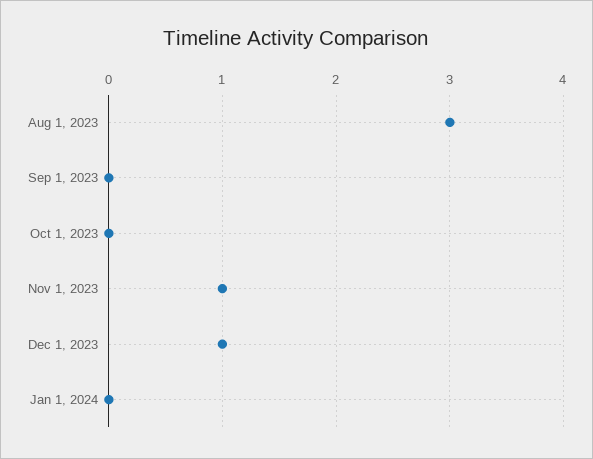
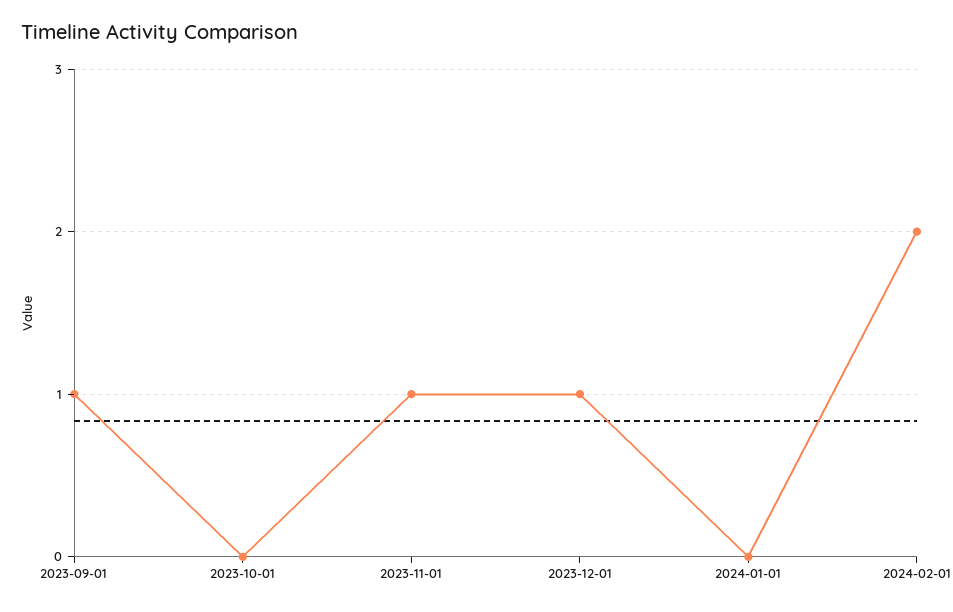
Aug 1, 2023: 3 -> none
Sep 1, 2023: 0 -> 1
2024-02-01: none -> 2

